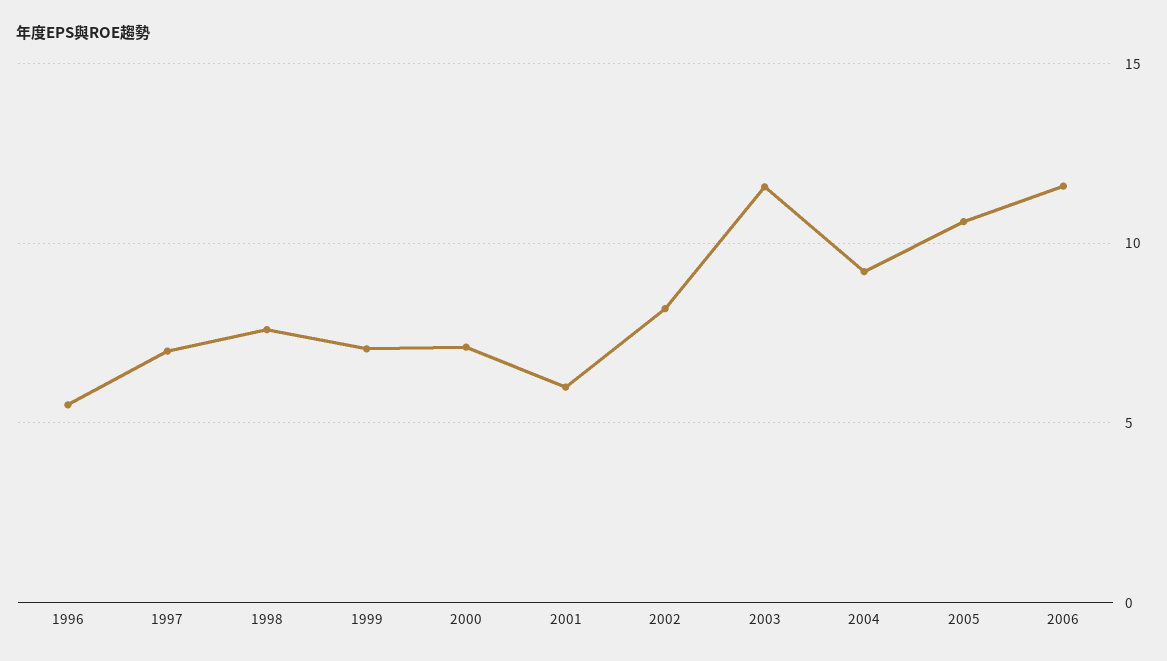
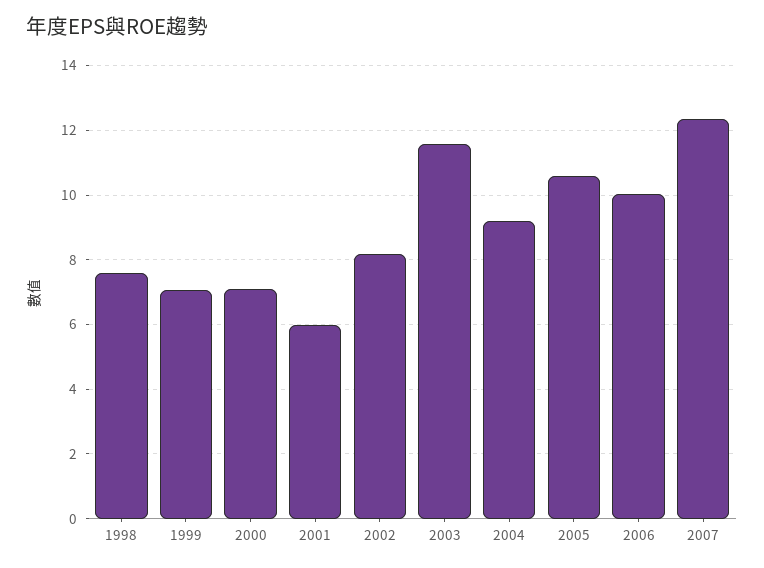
1996: 5.5 -> none
1997: 7 -> none
2006: 11.5 -> 10
2007: none -> 12.4

